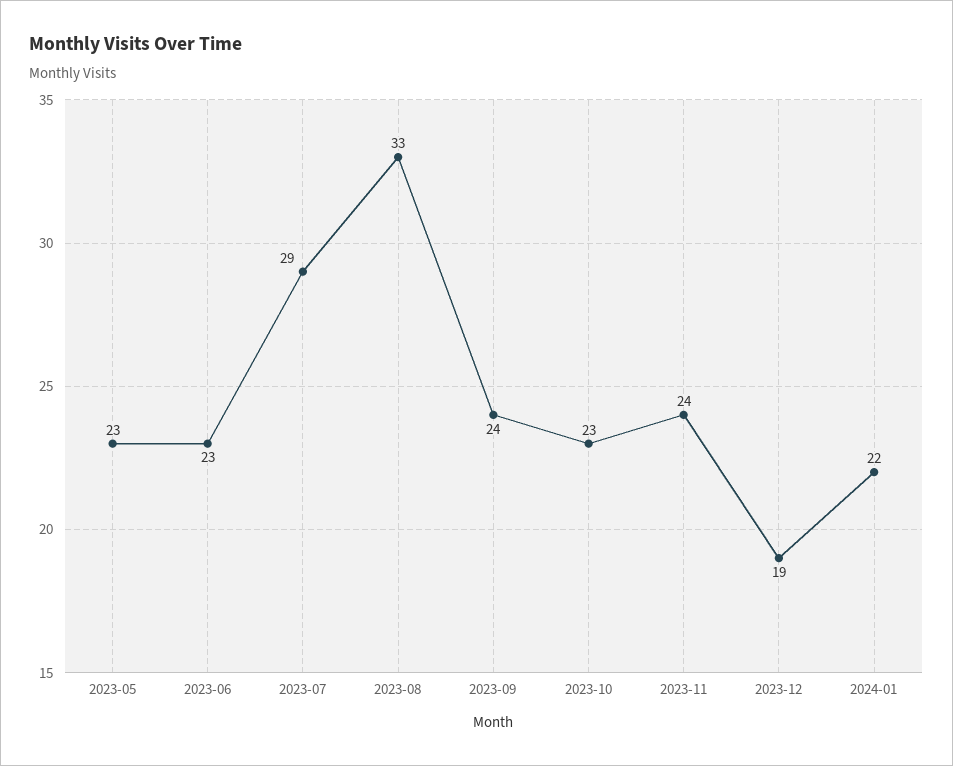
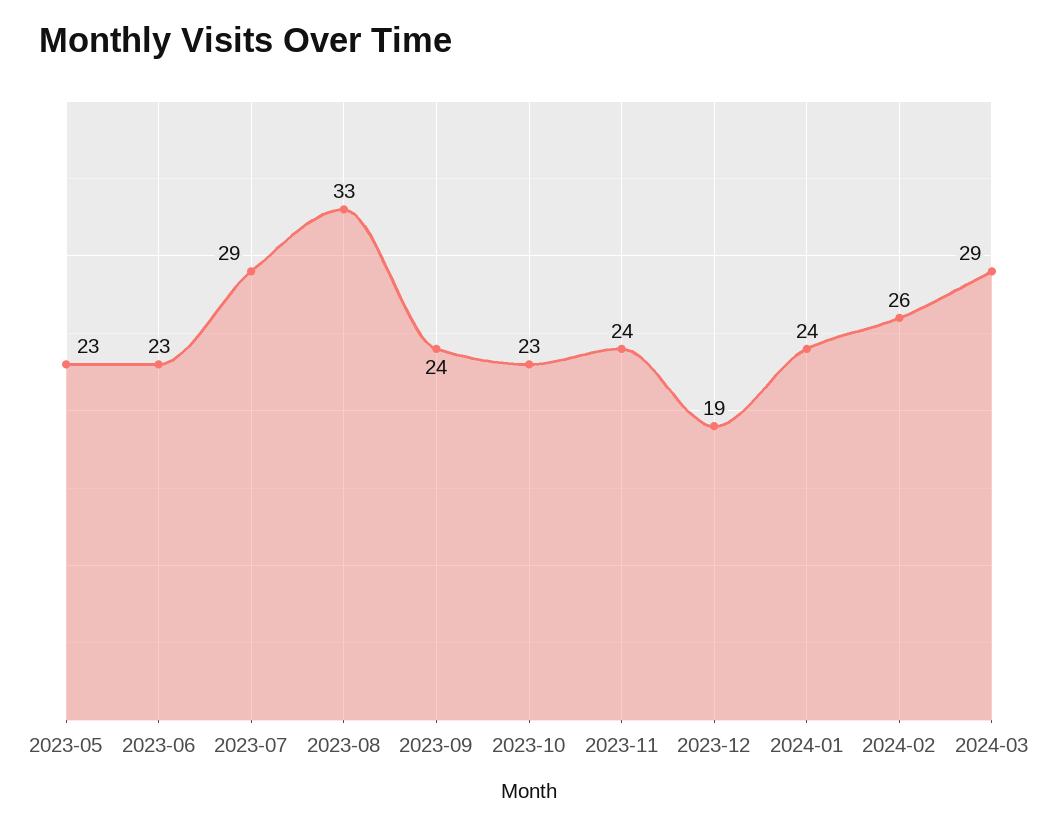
2024-01: 22 -> 24
2024-02: none -> 26
2024-03: none -> 29

